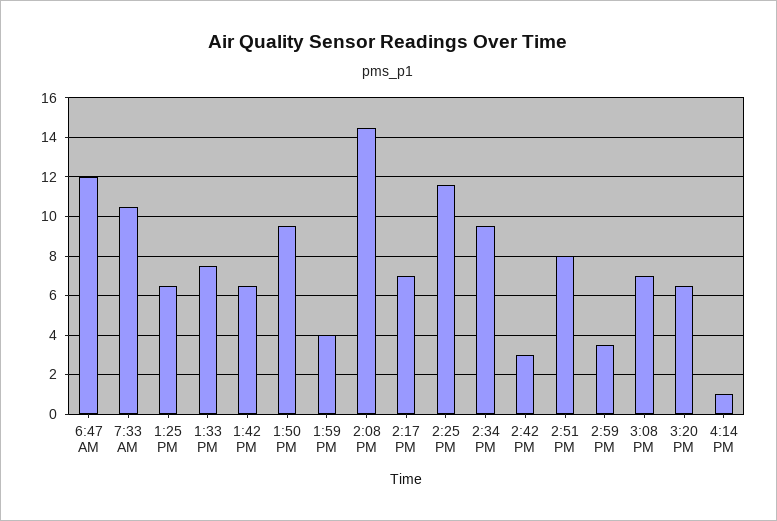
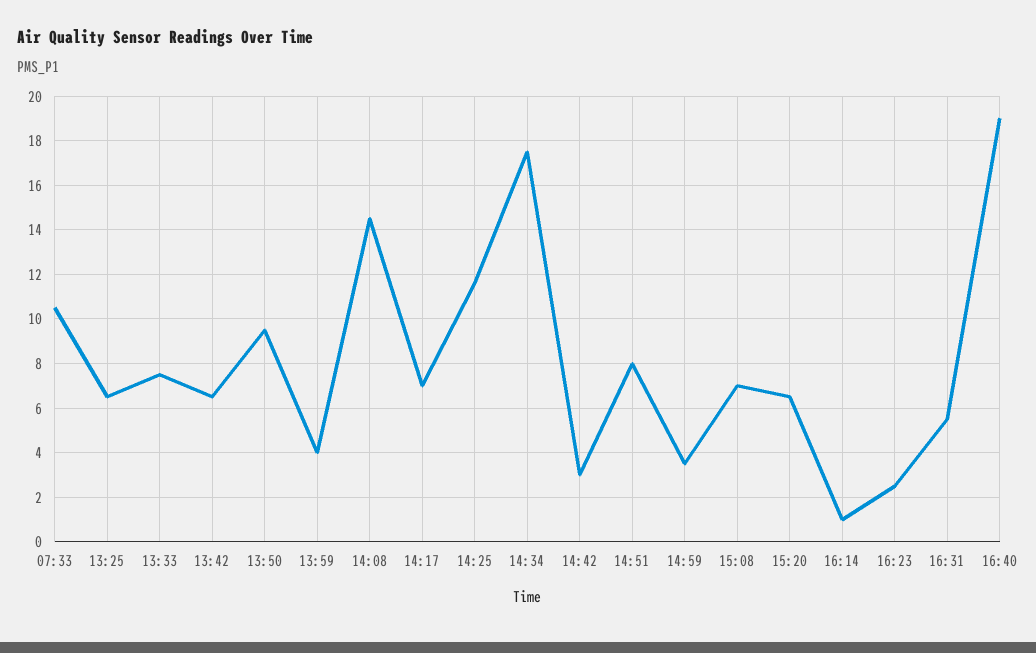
6:47 AM: 12 -> none
2:34 PM: 9.5 -> 17.5
16:23: none -> 2.5
16:31: none -> 5.5
16:40: none -> 19

